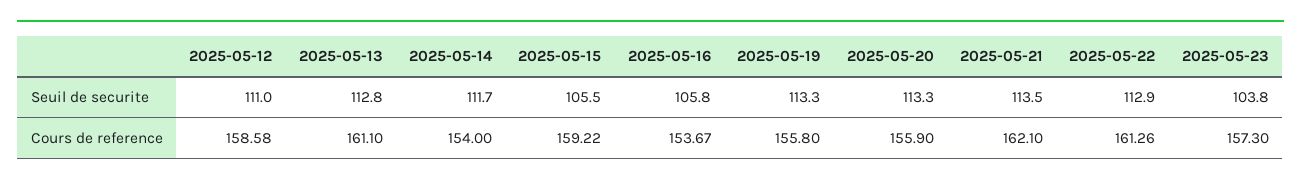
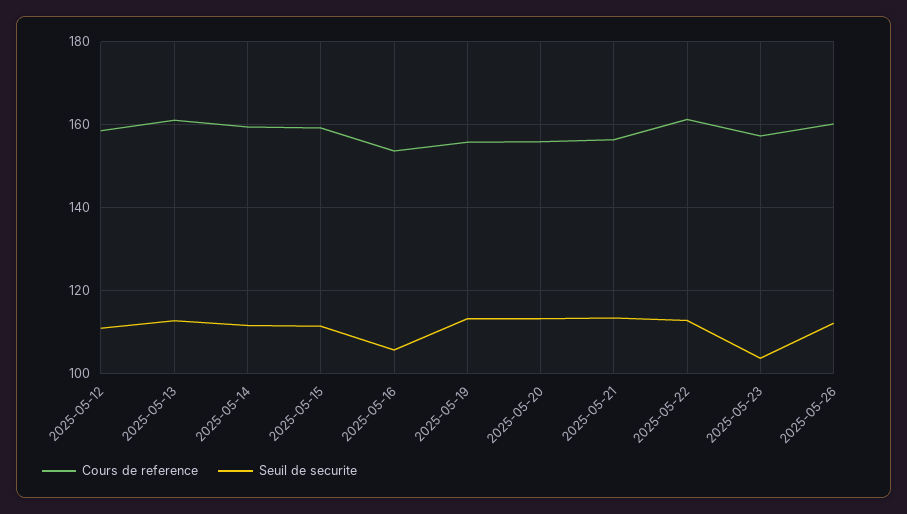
Seuil de securite, 2025-05-15: 105.5 -> 112
Cours de reference, 2025-05-14: 154 -> 160
Cours de reference, 2025-05-21: 162.1 -> 156
Cours de reference, 2025-05-26: none -> 160
Seuil de securite, 2025-05-26: none -> 112

